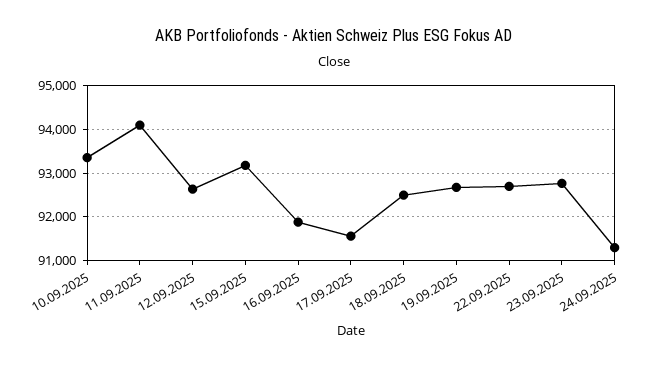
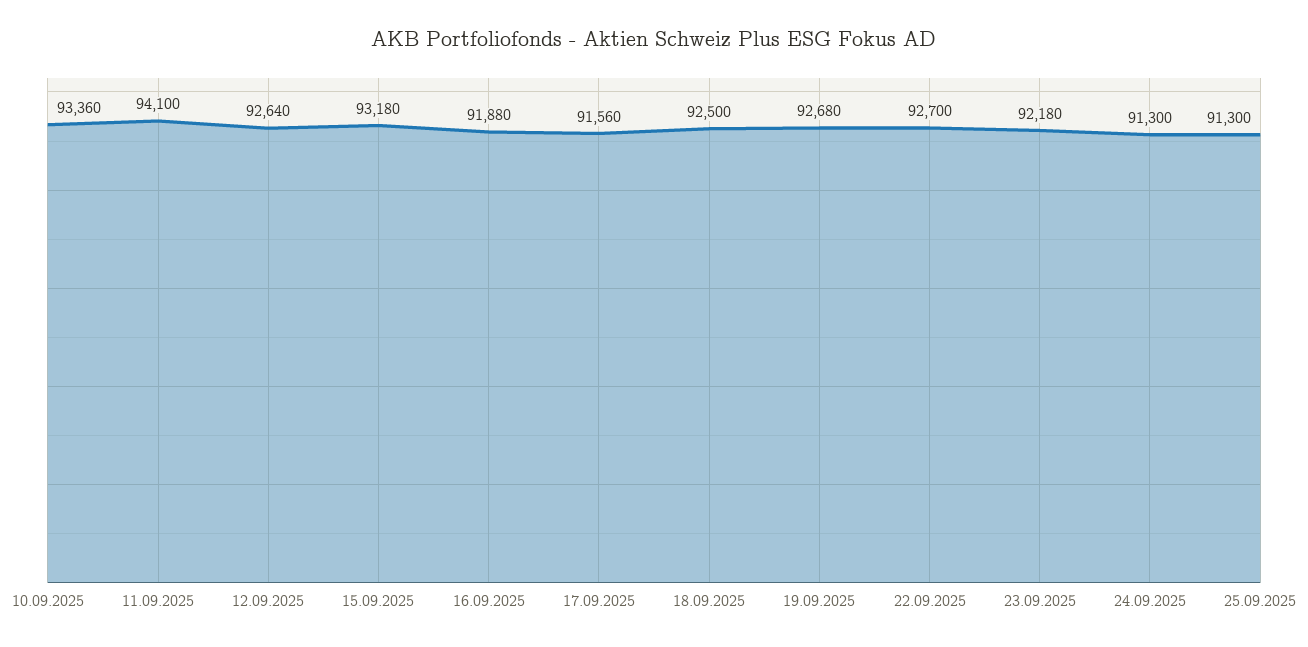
23.09.2025: 92800 -> 92180
25.09.2025: none -> 91300

